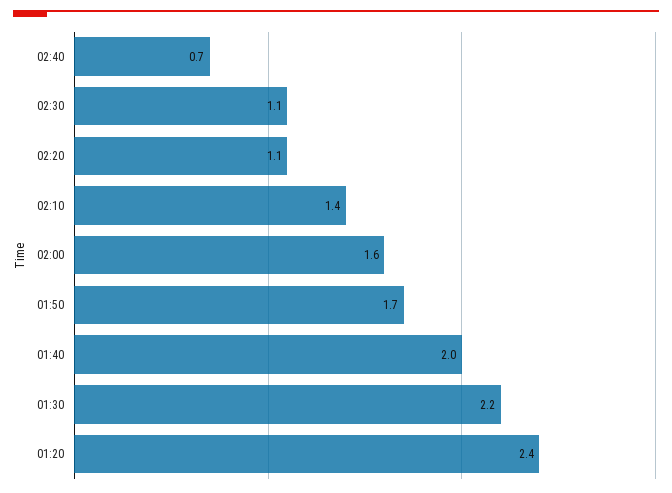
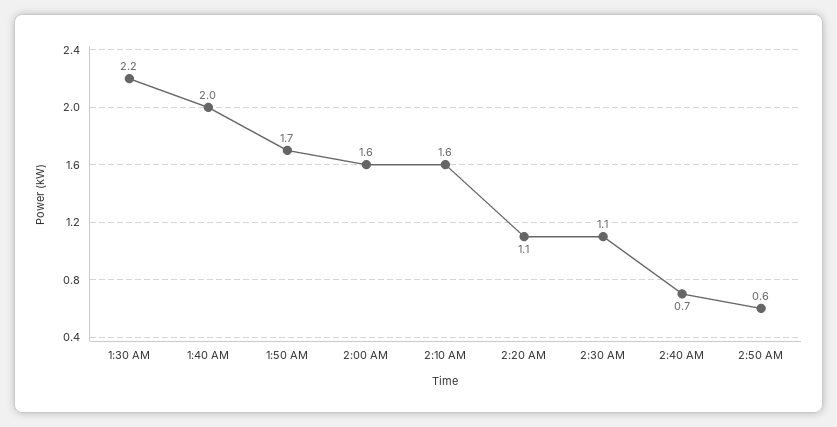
02:10: 1.4 -> 1.6
01:20: 2.4 -> none
2:50 AM: none -> 0.6

